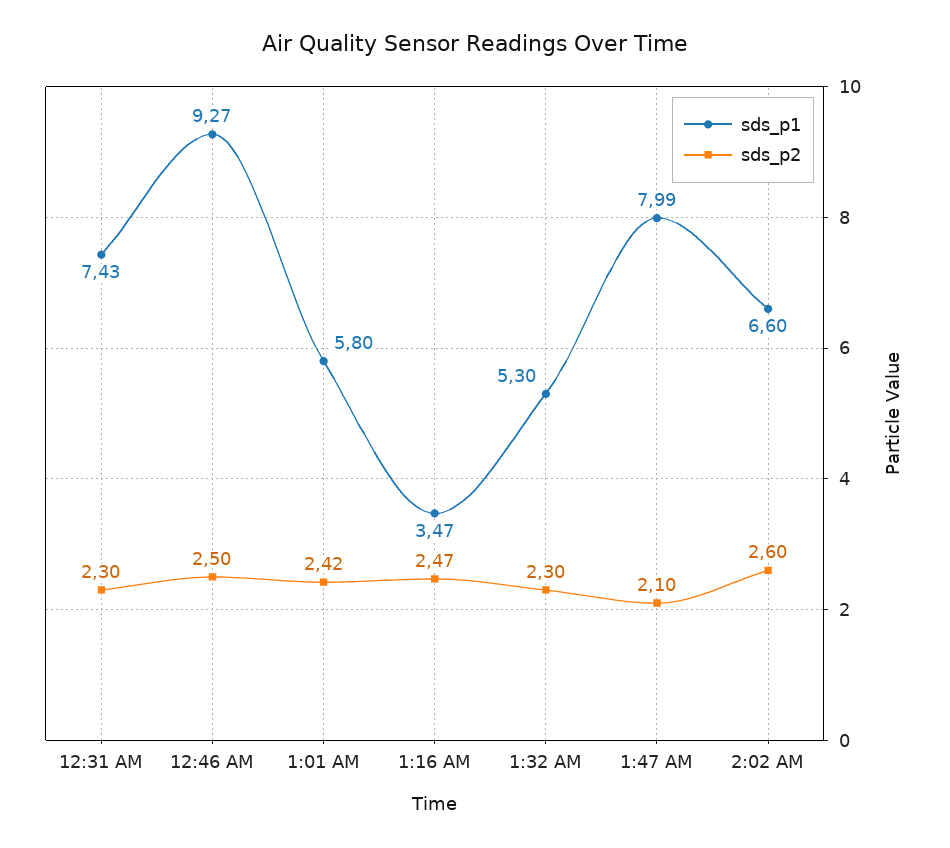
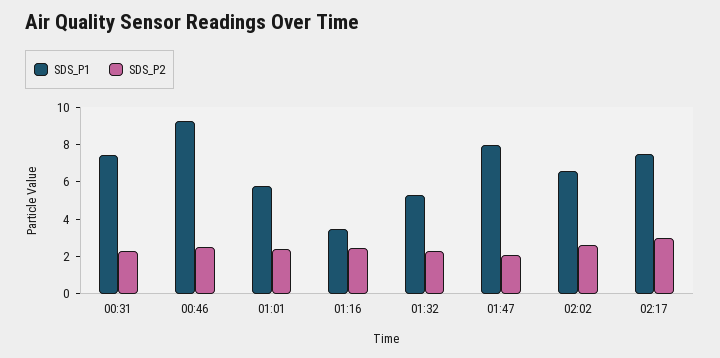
sds_p1, 02:17: none -> 7.5
sds_p2, 02:17: none -> 3

